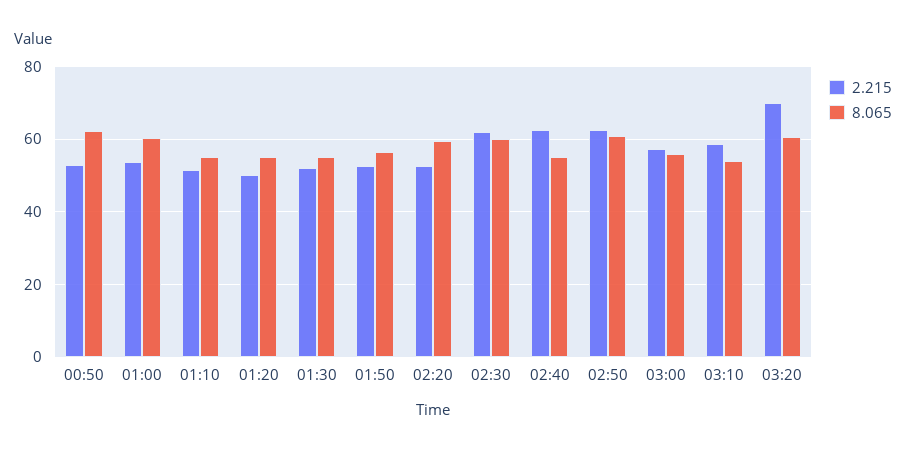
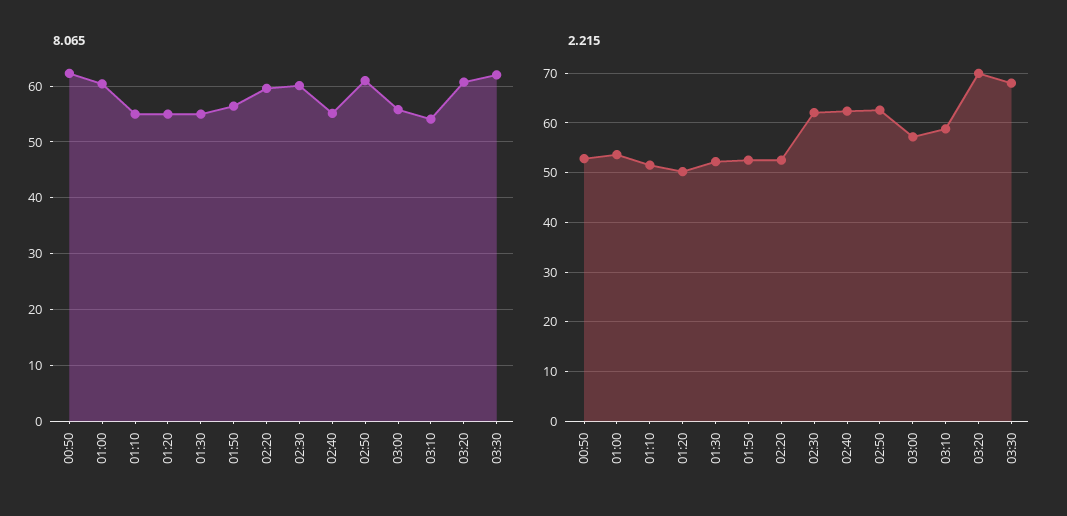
8.065, 03:30: none -> 62
2.215, 03:30: none -> 68

